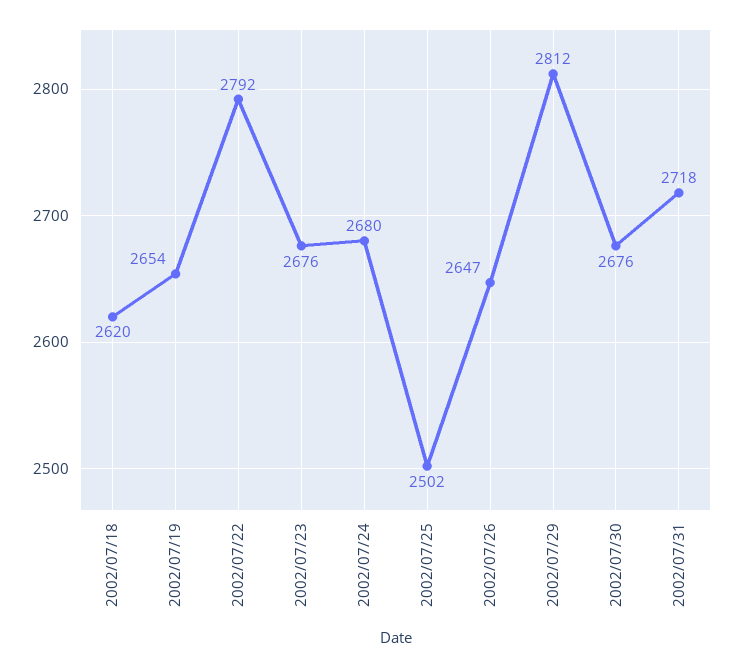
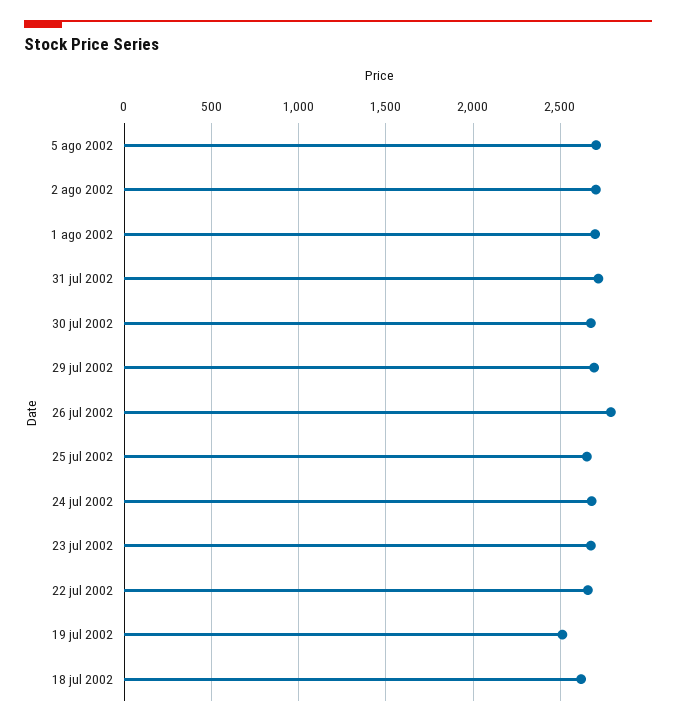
2002/07/19: 2654 -> 2500
2002/07/22: 2792 -> 2650
2002/07/25: 2502 -> 2650
2002/07/26: 2647 -> 2800
2002/07/29: 2812 -> 2700
5 ago 2002: none -> 2700
2 ago 2002: none -> 2700
1 ago 2002: none -> 2700

